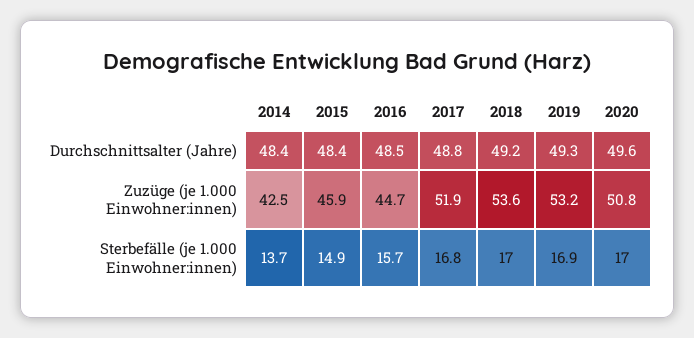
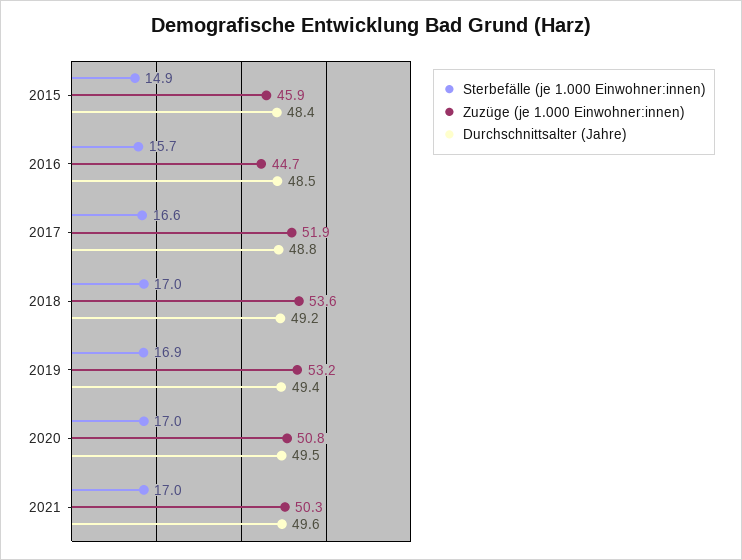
Durchschnittsalter (Jahre), 2014: 48.4 -> none
Durchschnittsalter (Jahre), 2019: 49.3 -> 49.4
Durchschnittsalter (Jahre), 2020: 49.6 -> 49.5
Zuzüge (je 1.000 Einwohner:innen), 2014: 42.5 -> none
Sterbefälle (je 1.000 Einwohner:innen), 2014: 13.7 -> none
Sterbefälle (je 1.000 Einwohner:innen), 2017: 16.8 -> 16.6
Sterbefälle (je 1.000 Einwohner:innen), 2021: none -> 17
Zuzüge (je 1.000 Einwohner:innen), 2021: none -> 50.3
Durchschnittsalter (Jahre), 2021: none -> 49.6

